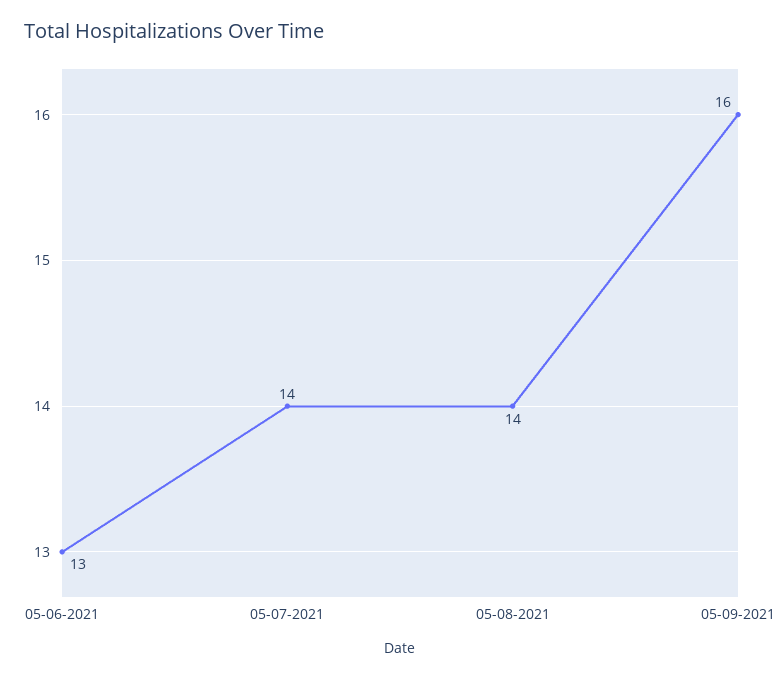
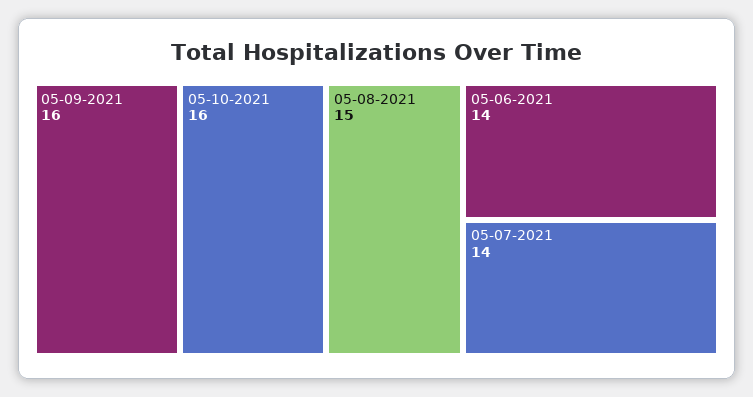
05-06-2021: 13 -> 14
05-08-2021: 14 -> 15
05-10-2021: none -> 16

